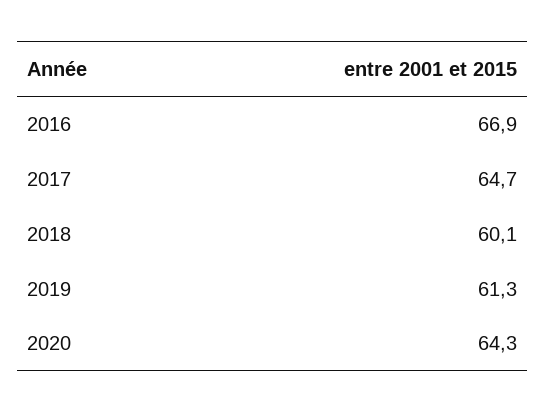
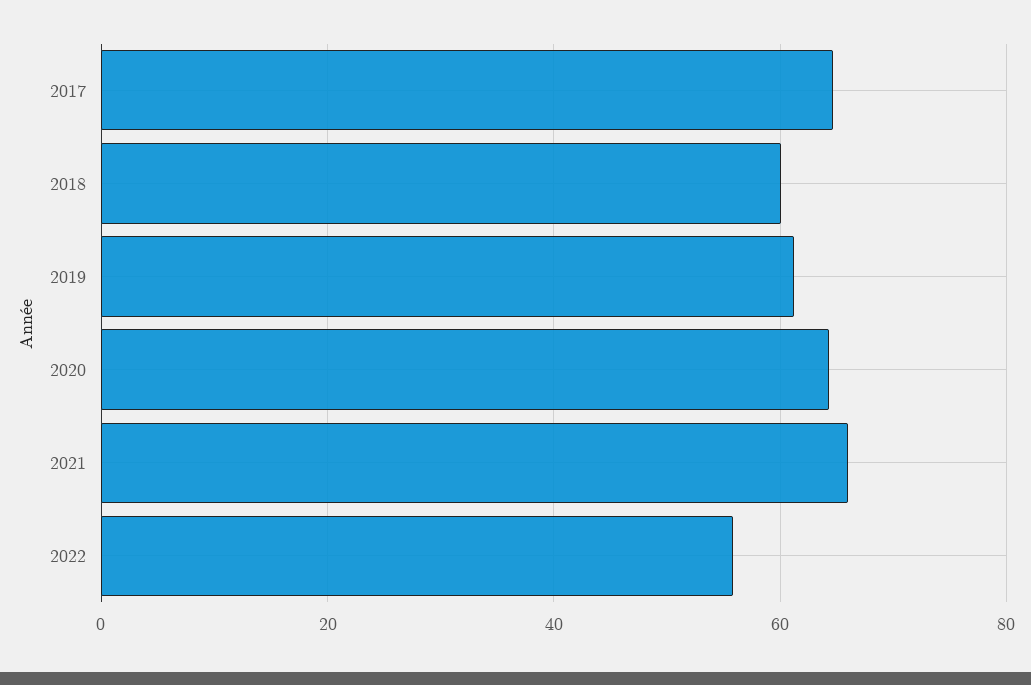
2016: 66.9 -> none
2021: none -> 66
2022: none -> 56

